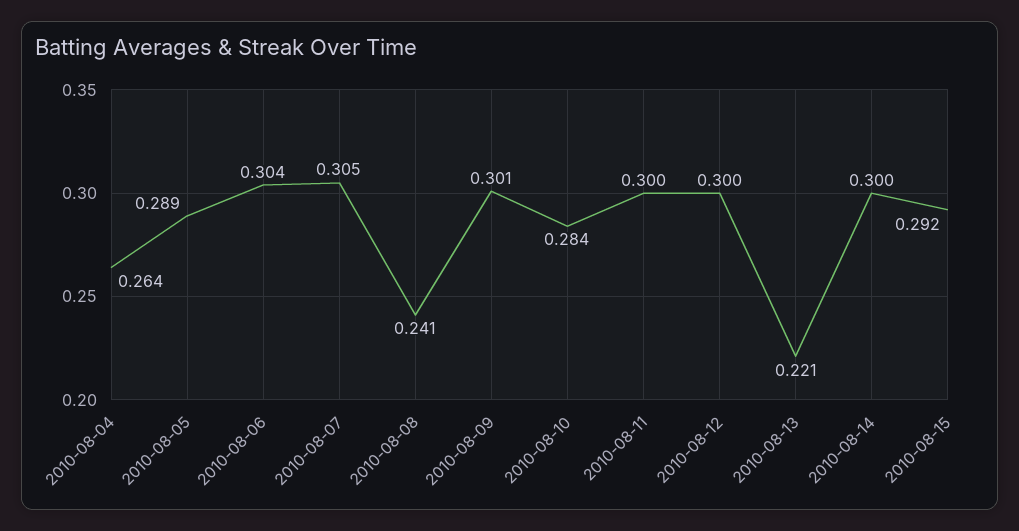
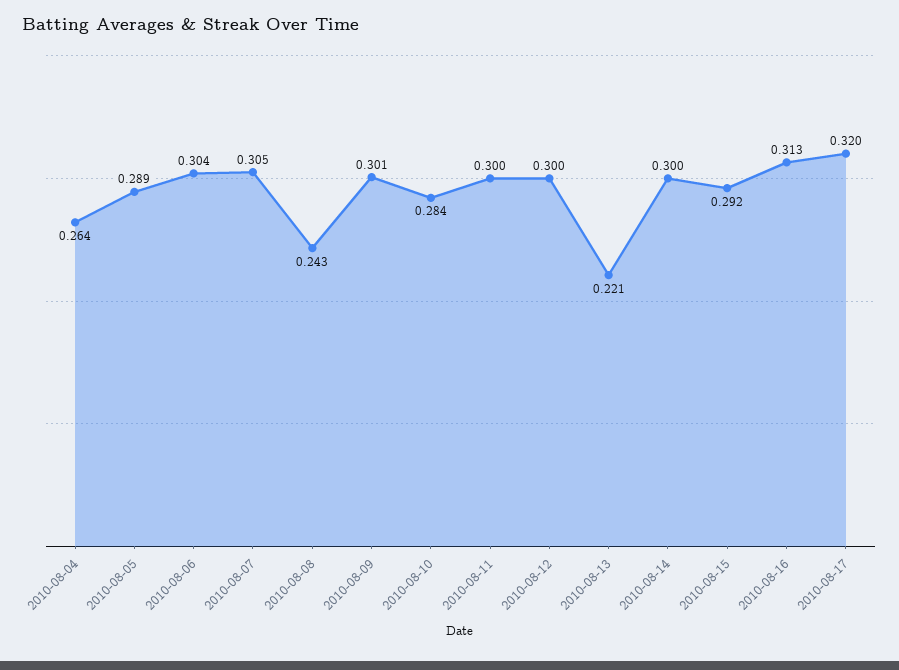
2010-08-08: 0.241 -> 0.243
2010-08-16: none -> 0.313
2010-08-17: none -> 0.32

